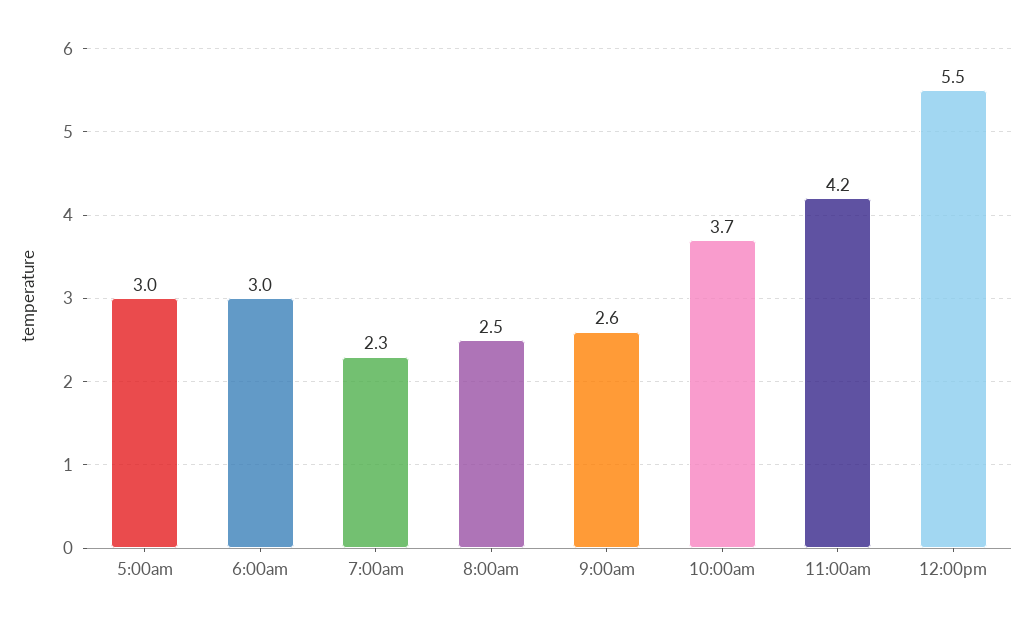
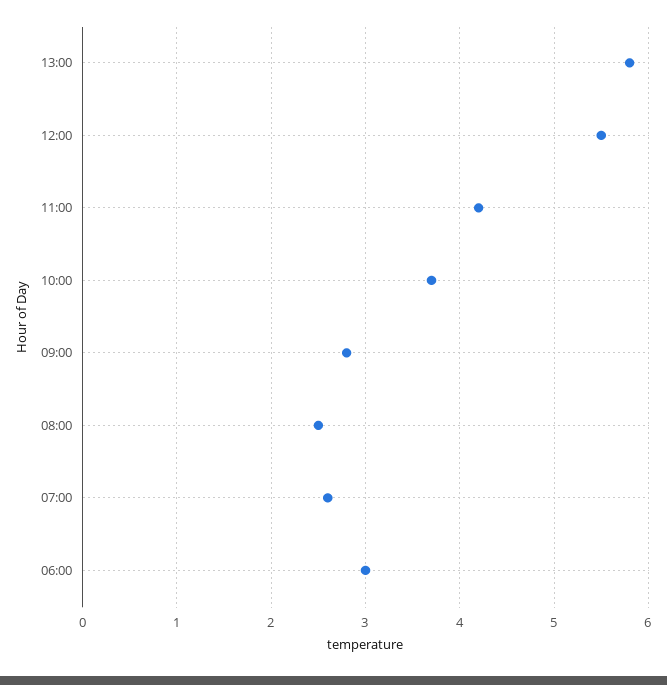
5:00am: 3 -> none
7:00am: 2.3 -> 2.6
9:00am: 2.6 -> 2.8
13:00: none -> 5.8

